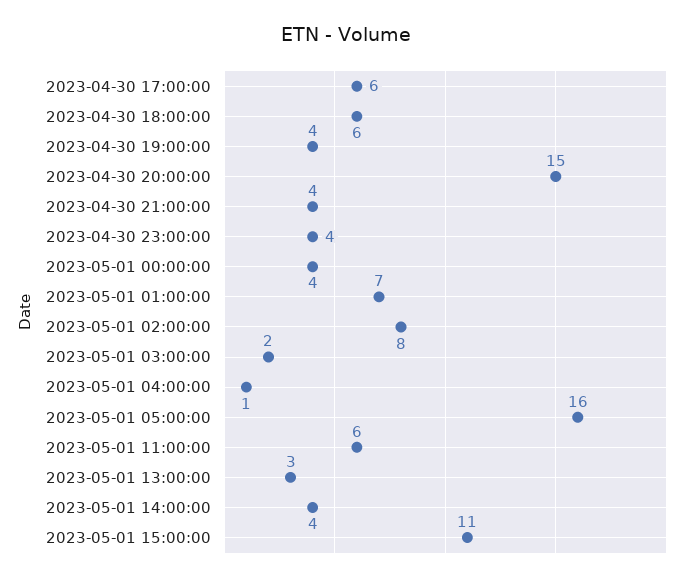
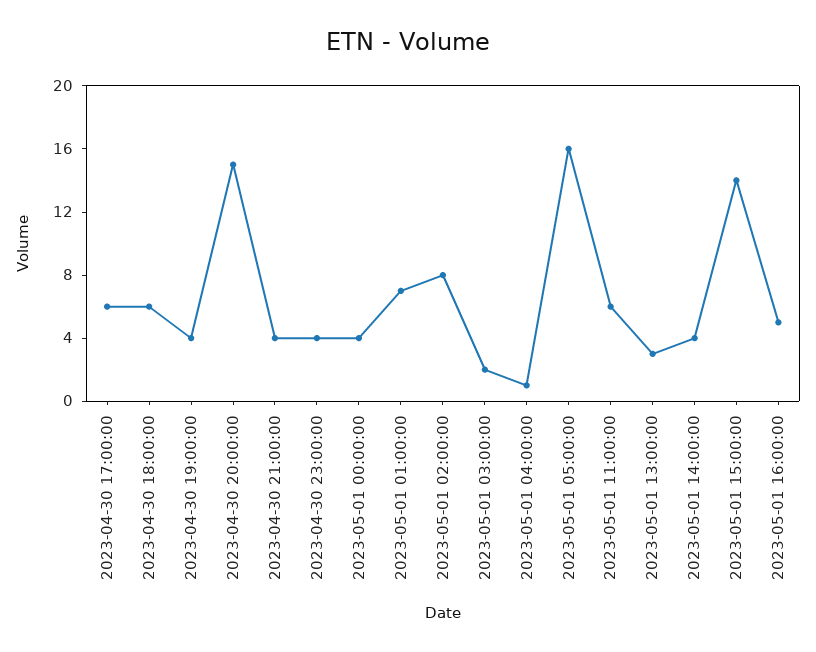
2023-05-01 15:00:00: 11 -> 14
2023-05-01 16:00:00: none -> 5

